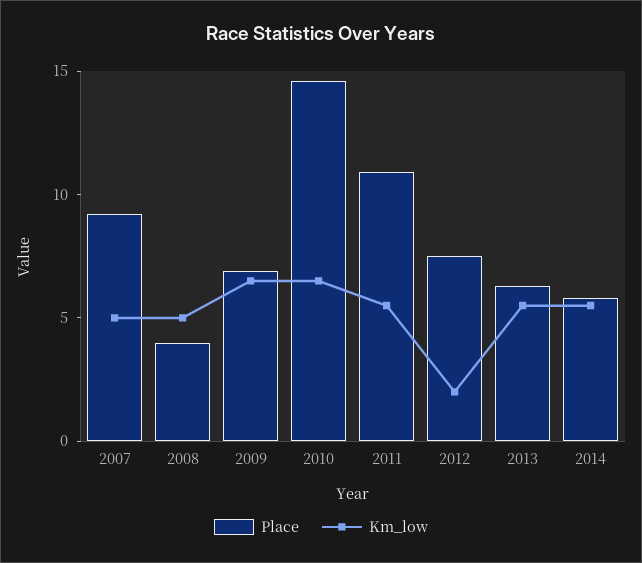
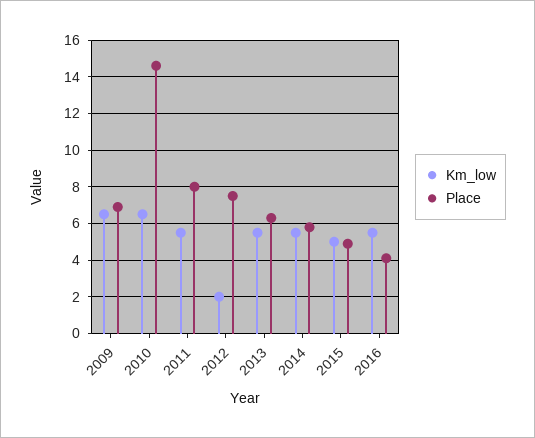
Place, 2007: 9 -> none
Km_low, 2007: 5 -> none
Place, 2008: 4 -> none
Km_low, 2008: 5 -> none
Place, 2011: 11 -> 8
Km_low, 2015: none -> 5
Place, 2015: none -> 5
Km_low, 2016: none -> 5.5
Place, 2016: none -> 4

